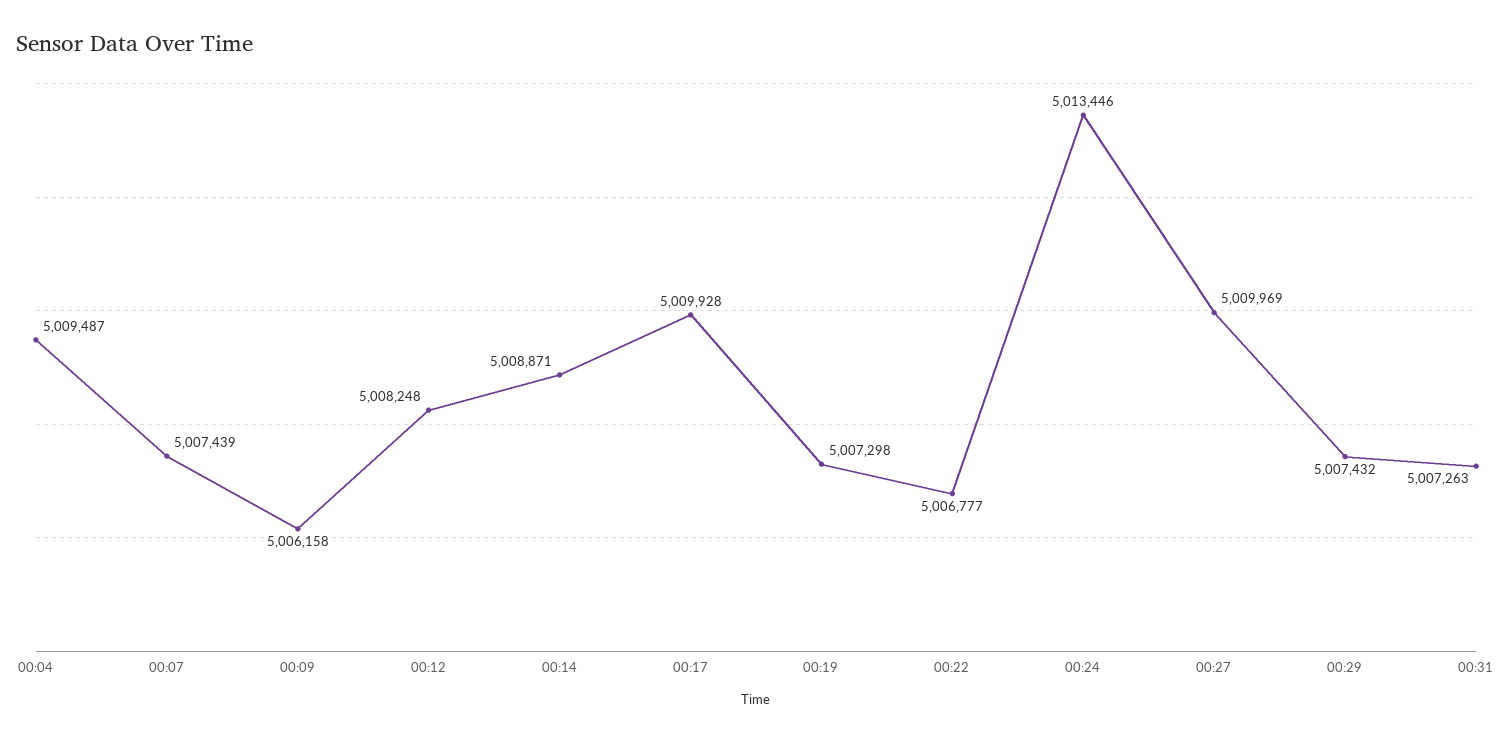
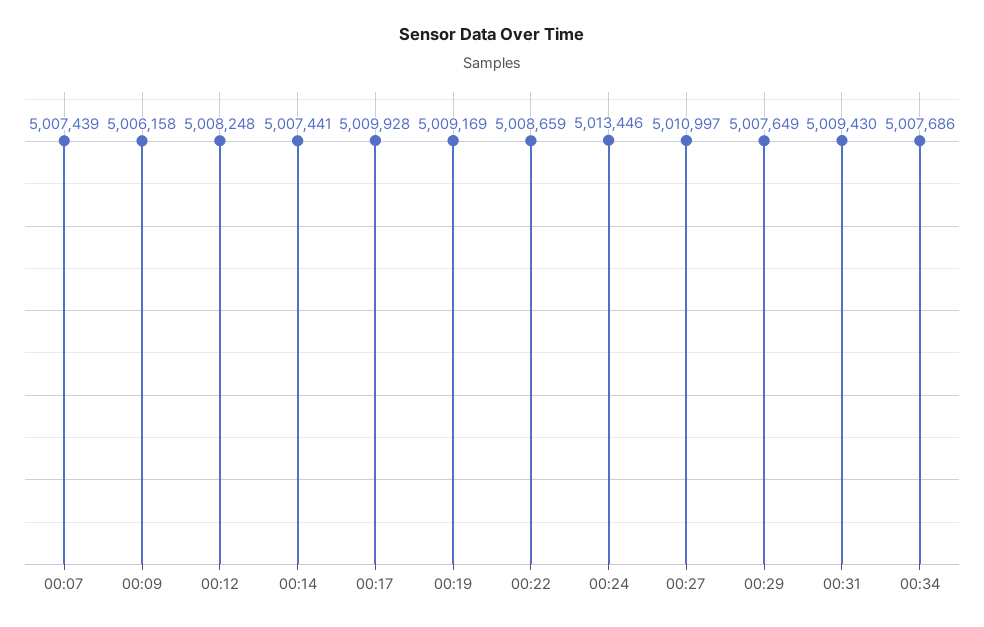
00:04: 5009487 -> none
00:14: 5008871 -> 5007441
00:19: 5007298 -> 5009169
00:22: 5006777 -> 5008659
00:27: 5009969 -> 5010997
00:29: 5007432 -> 5007649
00:31: 5007263 -> 5009430
00:34: none -> 5007686

